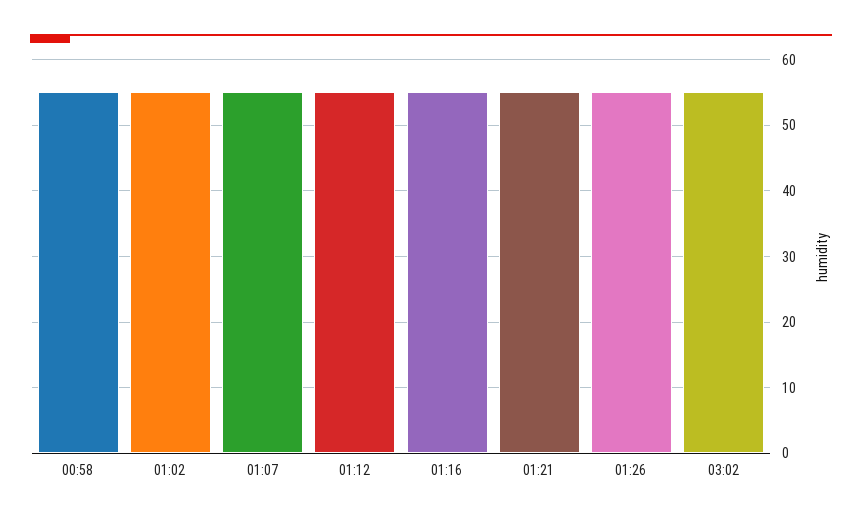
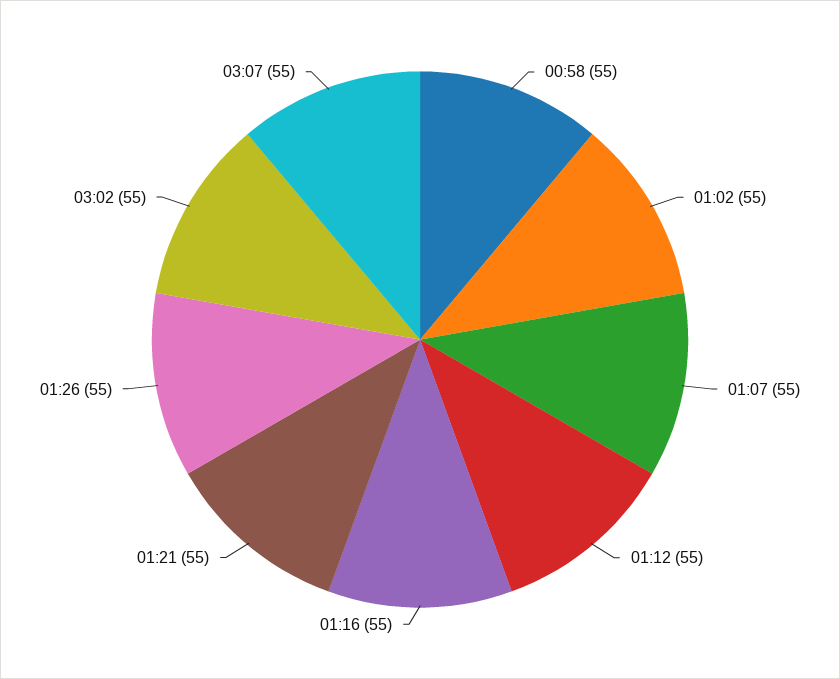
03:07: none -> 55

